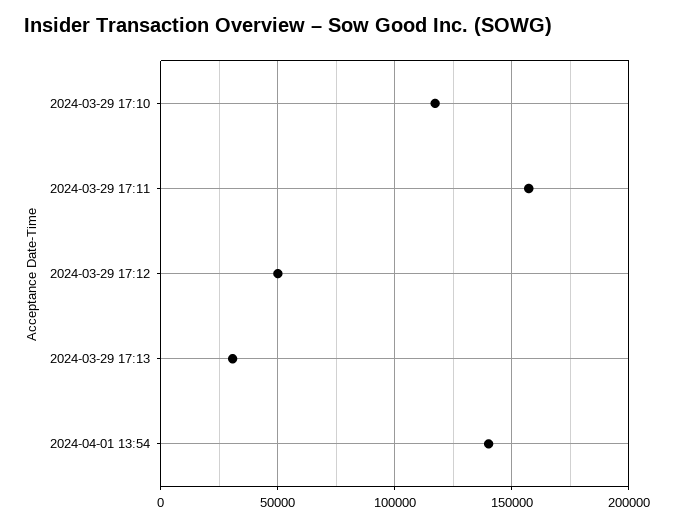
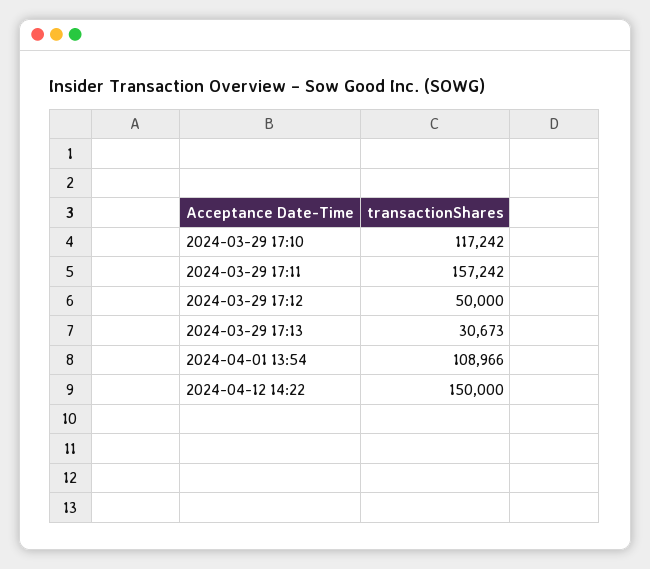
2024-04-01 13:54: 140000 -> 108966
2024-04-12 14:22: none -> 150000

